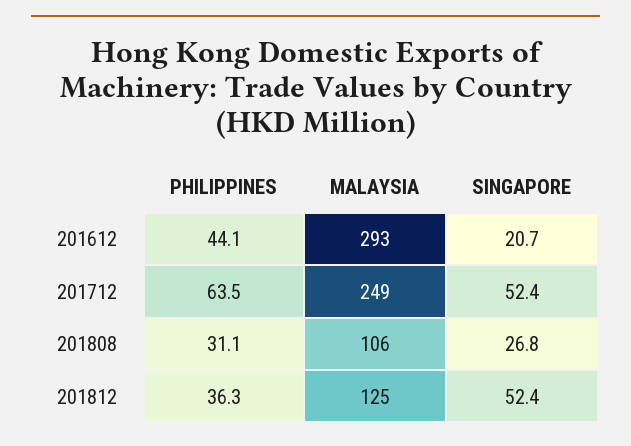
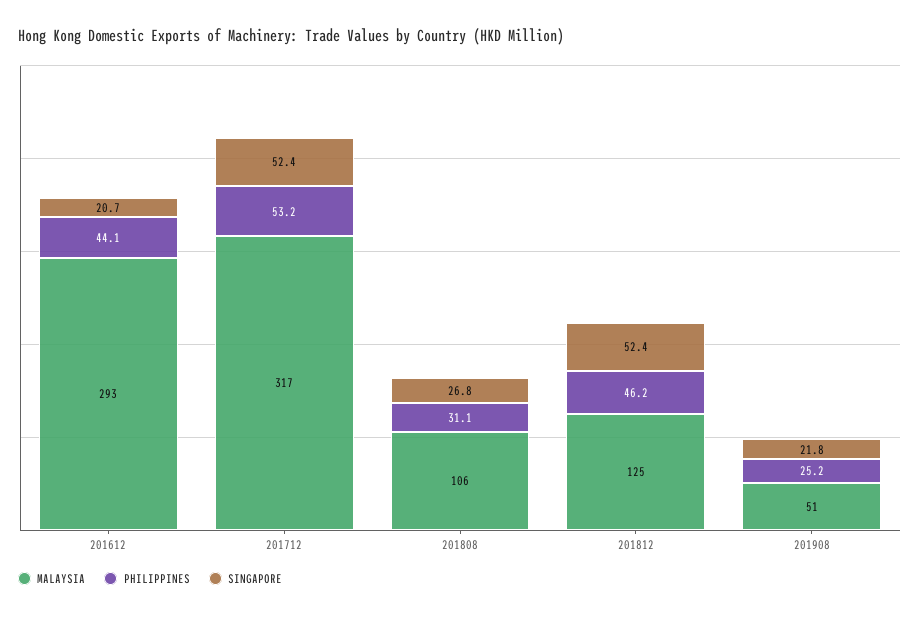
PHILIPPINES, 201712: 63.5 -> 53.2
MALAYSIA, 201712: 249 -> 317
PHILIPPINES, 201812: 36.3 -> 46.2
MALAYSIA, 201908: none -> 51
PHILIPPINES, 201908: none -> 25.2
SINGAPORE, 201908: none -> 21.8

